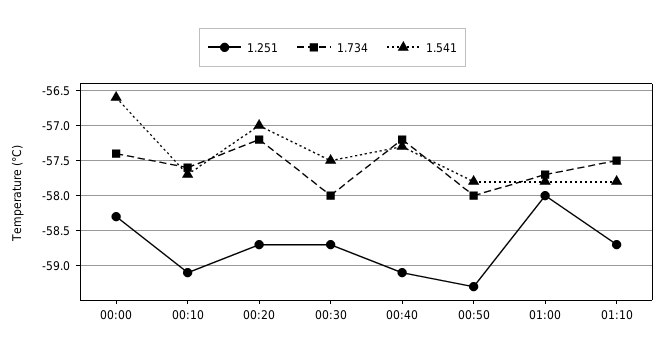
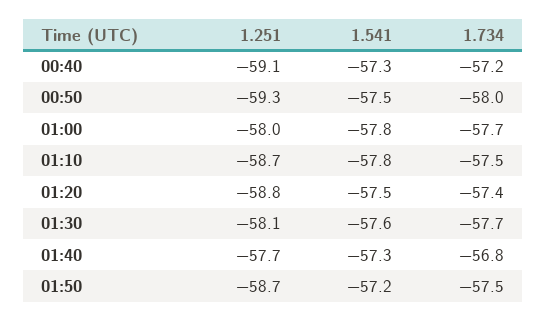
1.251, 00:00: -58.3 -> none
1.734, 00:00: -57.4 -> none
1.541, 00:00: -56.6 -> none
1.251, 00:10: -59.1 -> none
1.734, 00:10: -57.6 -> none
1.541, 00:10: -57.7 -> none
1.251, 00:20: -58.7 -> none
1.734, 00:20: -57.2 -> none
1.541, 00:20: -57 -> none
1.251, 00:30: -58.7 -> none
1.734, 00:30: -58 -> none
1.541, 00:30: -57.5 -> none
1.541, 00:50: -57.8 -> -57.5
1.251, 01:20: none -> -58.8
1.541, 01:20: none -> -57.5
1.734, 01:20: none -> -57.4
1.251, 01:30: none -> -58.1
1.541, 01:30: none -> -57.6
1.734, 01:30: none -> -57.7
1.251, 01:40: none -> -57.7
1.541, 01:40: none -> -57.3
1.734, 01:40: none -> -56.8
1.251, 01:50: none -> -58.7
1.541, 01:50: none -> -57.2
1.734, 01:50: none -> -57.5

